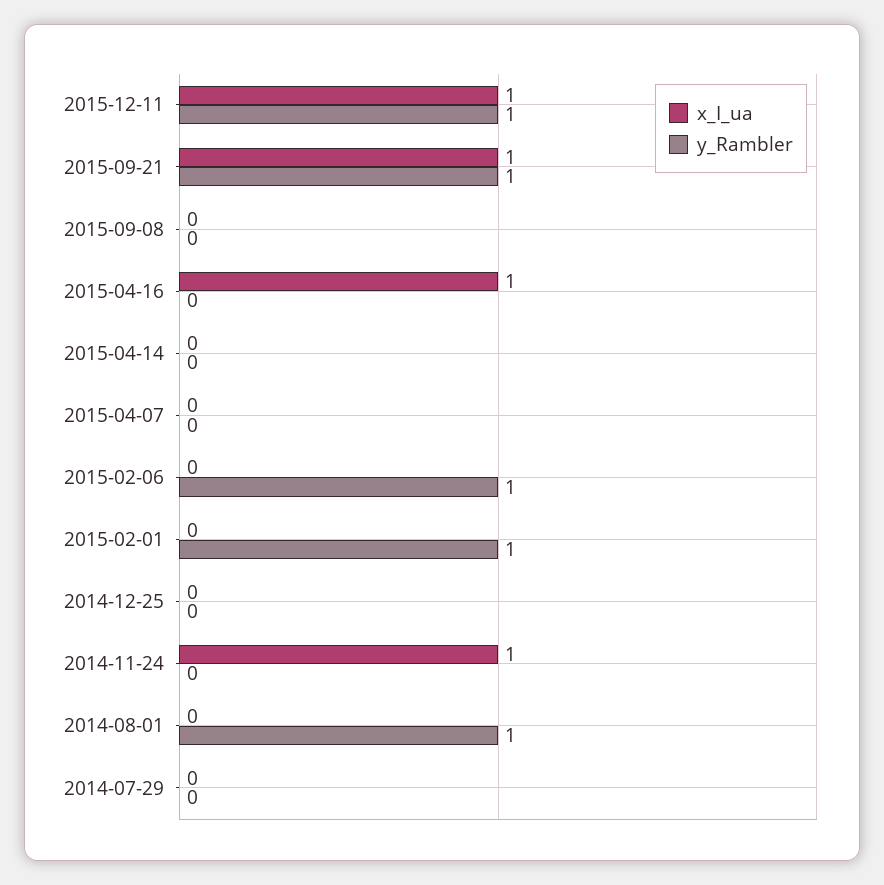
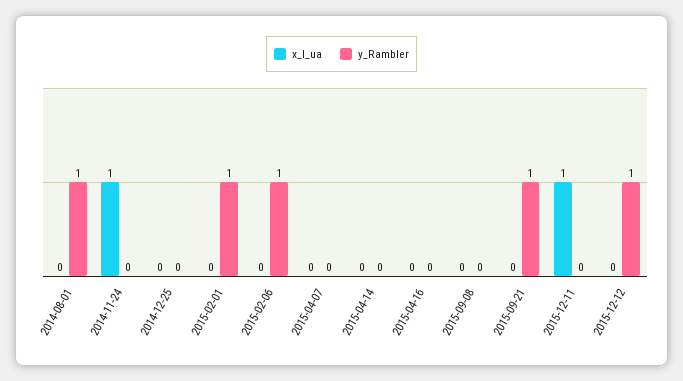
y_Rambler, 2015-12-11: 1 -> 0
x_I_ua, 2015-09-21: 1 -> 0
x_I_ua, 2015-04-16: 1 -> 0
x_I_ua, 2014-07-29: 0 -> none
y_Rambler, 2014-07-29: 0 -> none
x_I_ua, 2015-12-12: none -> 0
y_Rambler, 2015-12-12: none -> 1

